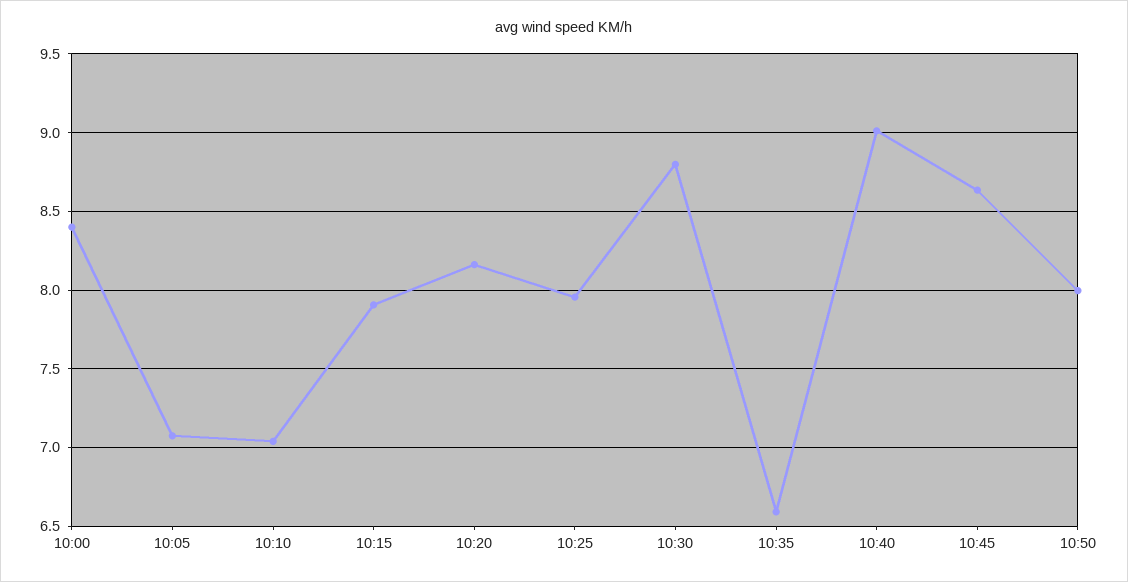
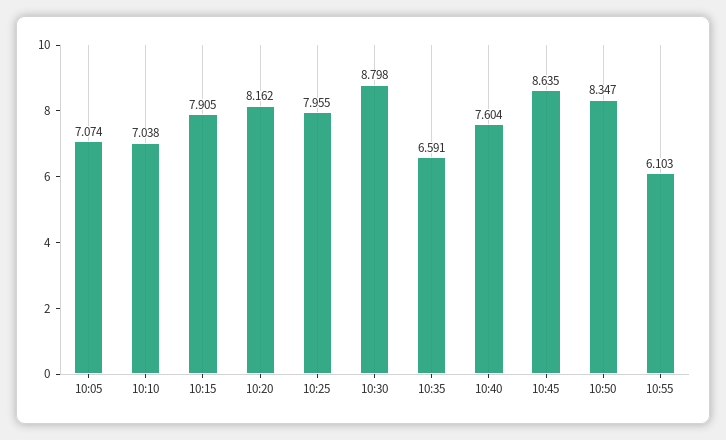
10:00: 8.4 -> none
10:40: 9 -> 7.604
10:50: 8 -> 8.347
10:55: none -> 6.103

